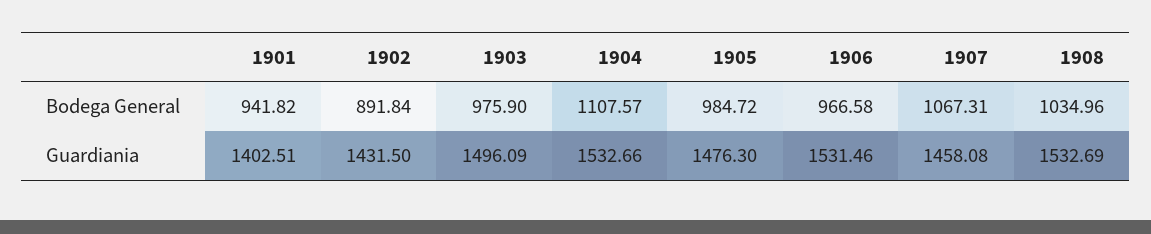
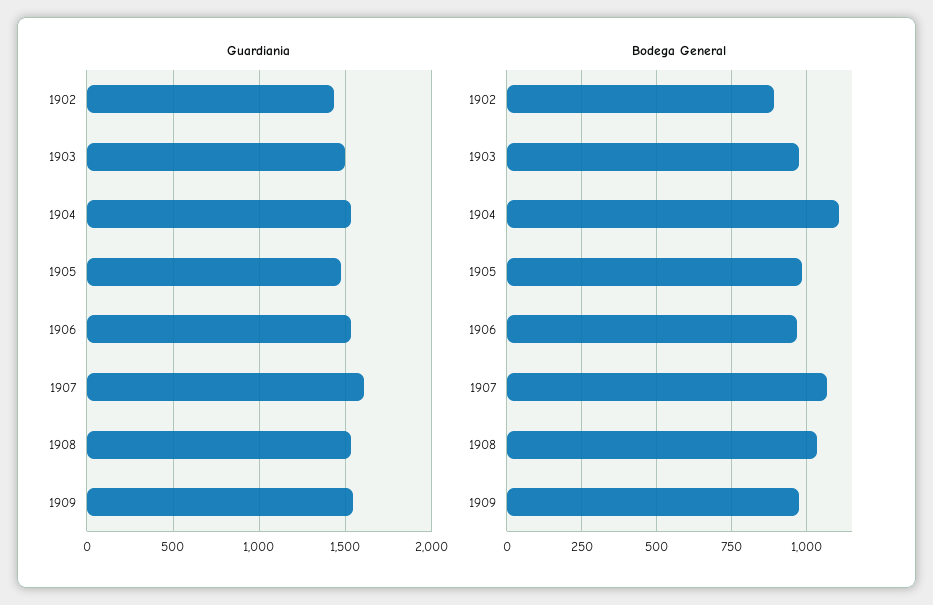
Bodega General, 1901: 941.82 -> none
Guardiania, 1901: 1402.51 -> none
Guardiania, 1907: 1458.08 -> 1600
Guardiania, 1909: none -> 1550
Bodega General, 1909: none -> 975

